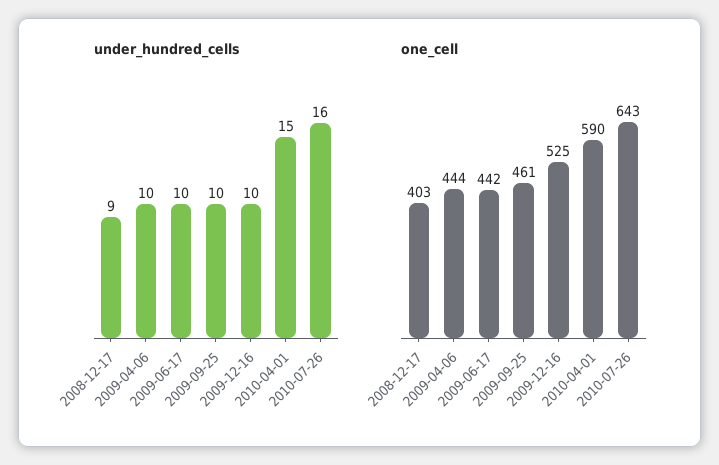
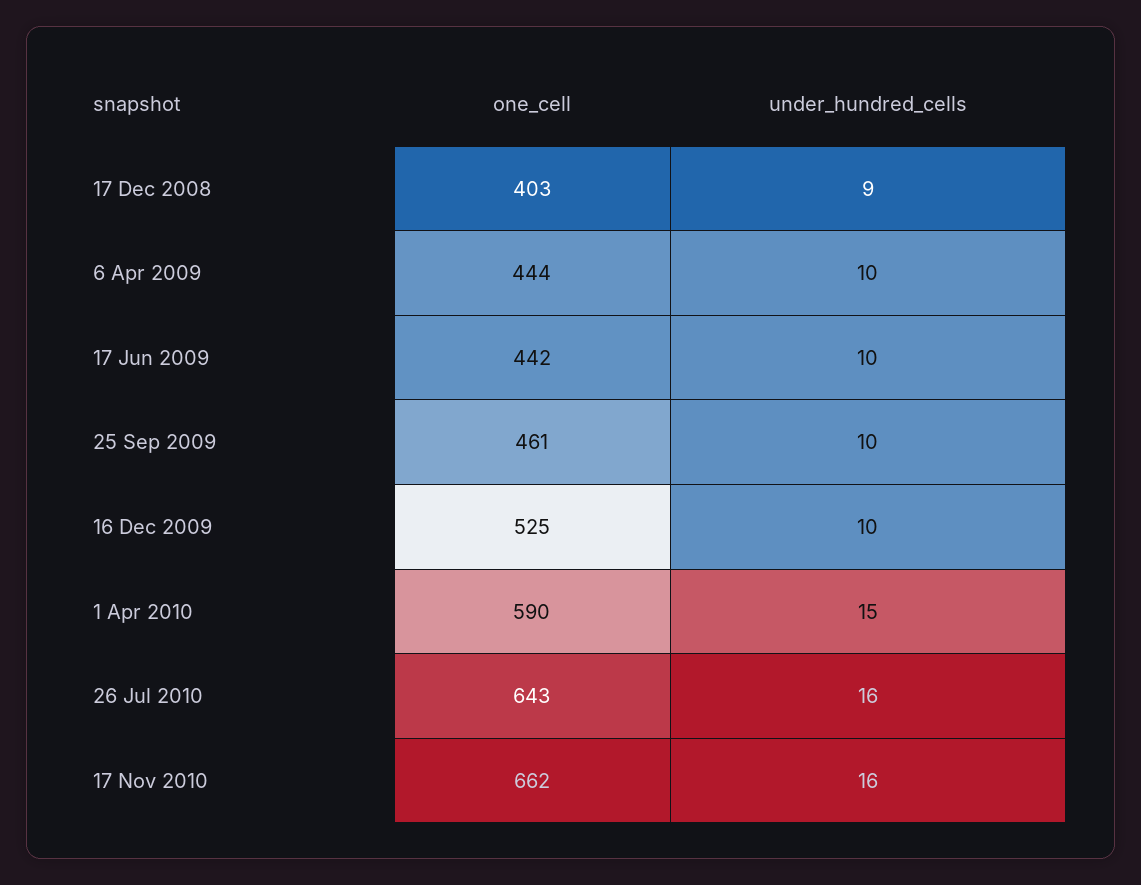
one_cell, 17 Nov 2010: none -> 662
under_hundred_cells, 17 Nov 2010: none -> 16

